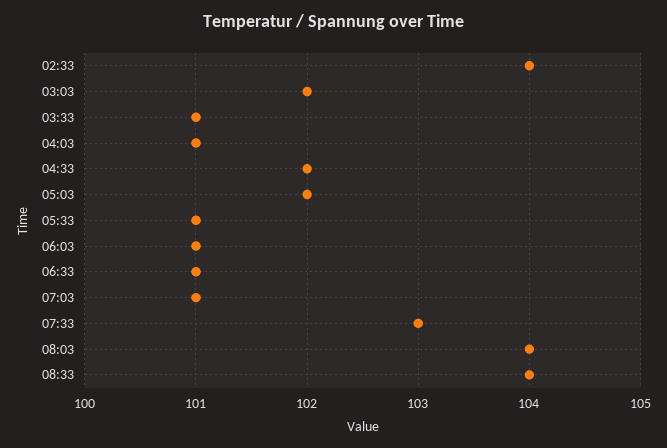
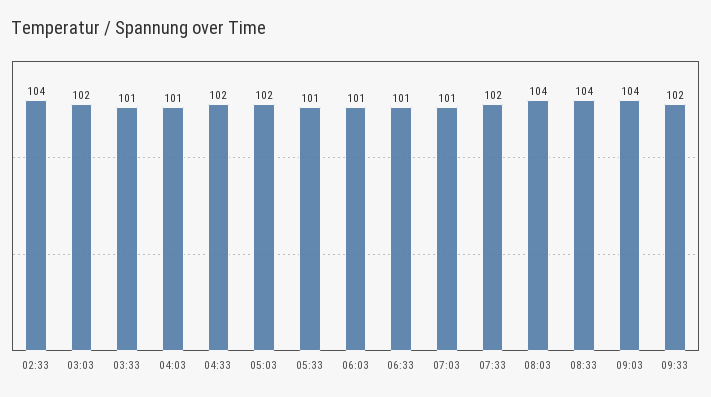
07:33: 103 -> 102
09:03: none -> 104
09:33: none -> 102

